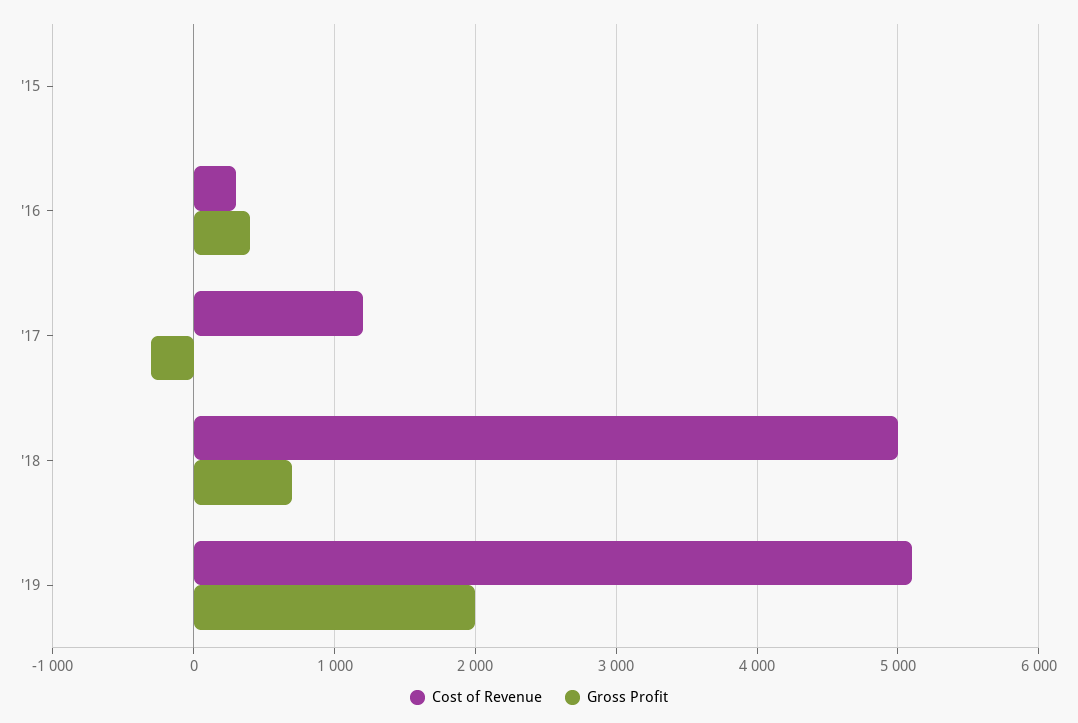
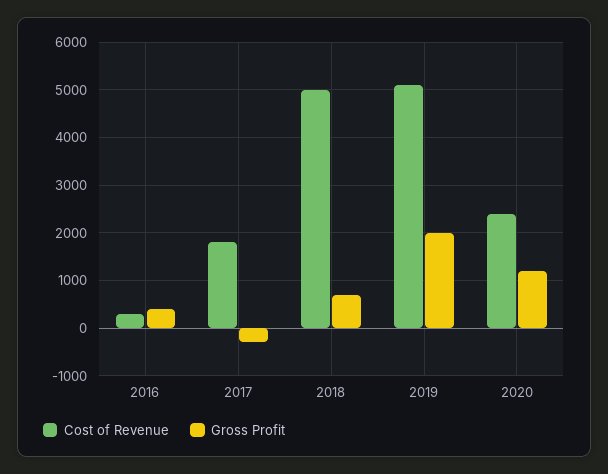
Cost of Revenue, '15: 0 -> none
Gross Profit, '15: 0 -> none
Cost of Revenue, '17: 1200 -> 1800
Cost of Revenue, 2020: none -> 2400
Gross Profit, 2020: none -> 1200

